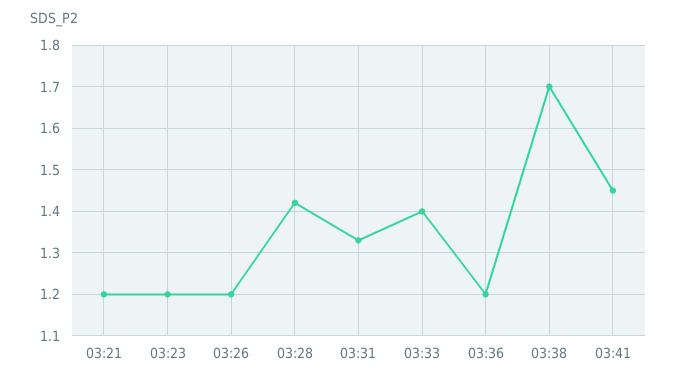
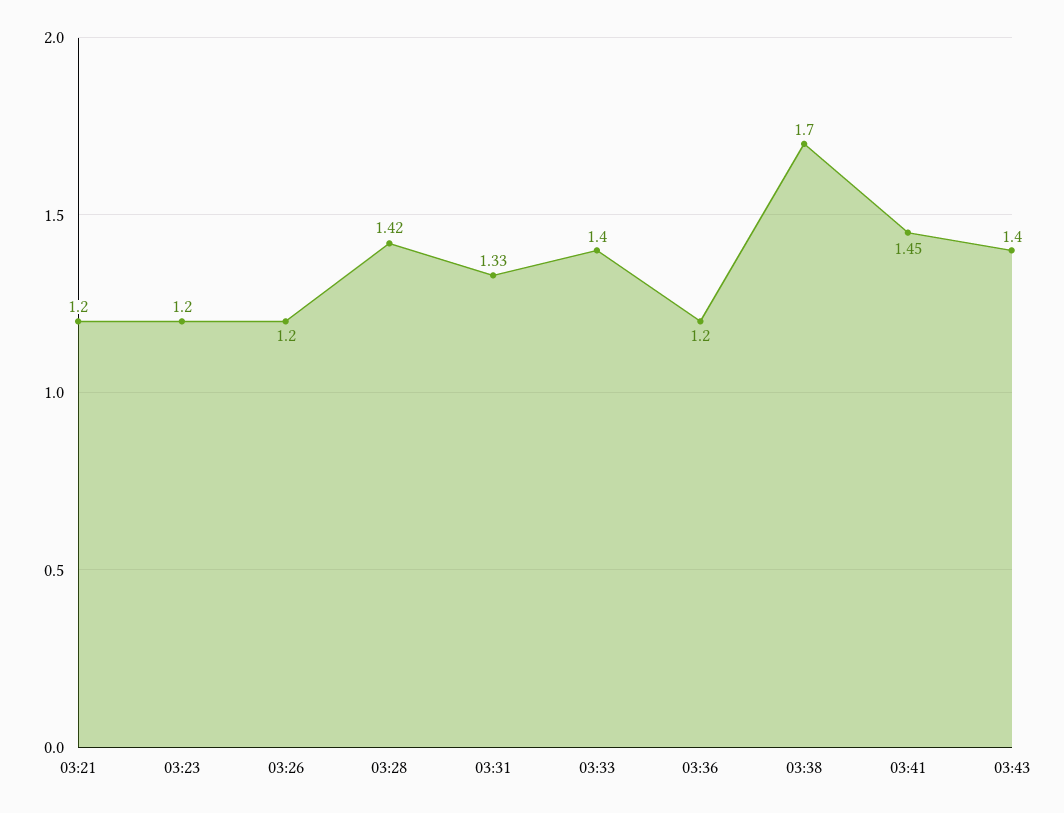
03:43: none -> 1.4

